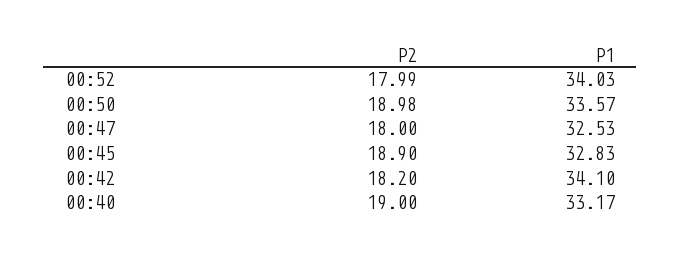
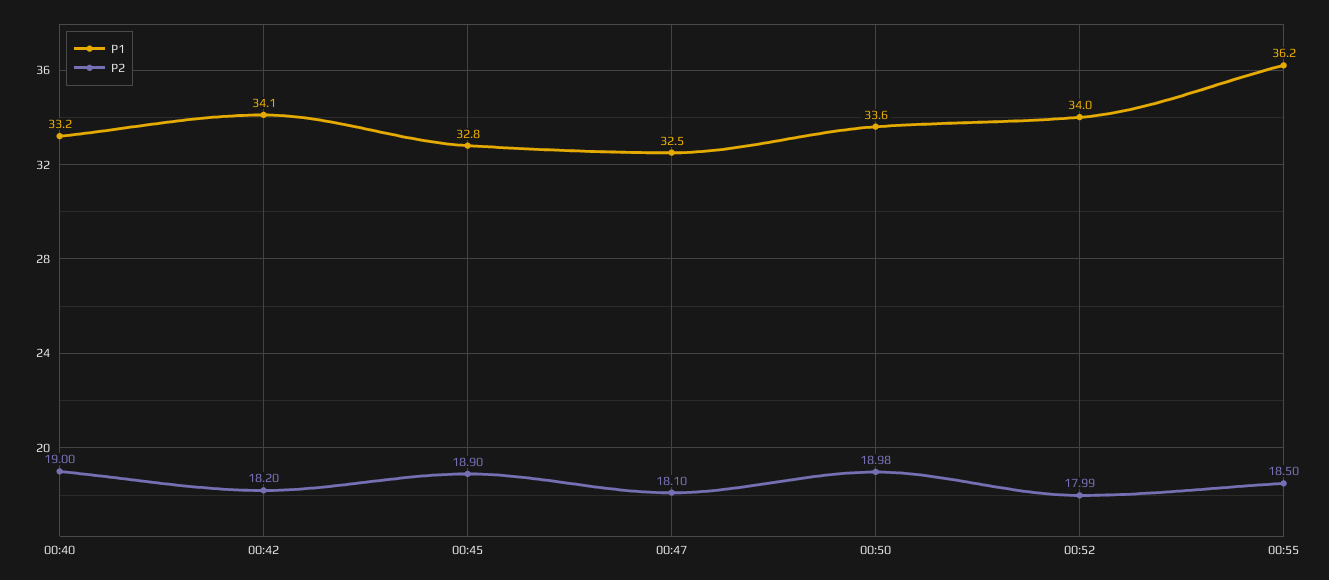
P2, 00:47: 18 -> 18.1
P1, 00:55: none -> 36.2
P2, 00:55: none -> 18.5

